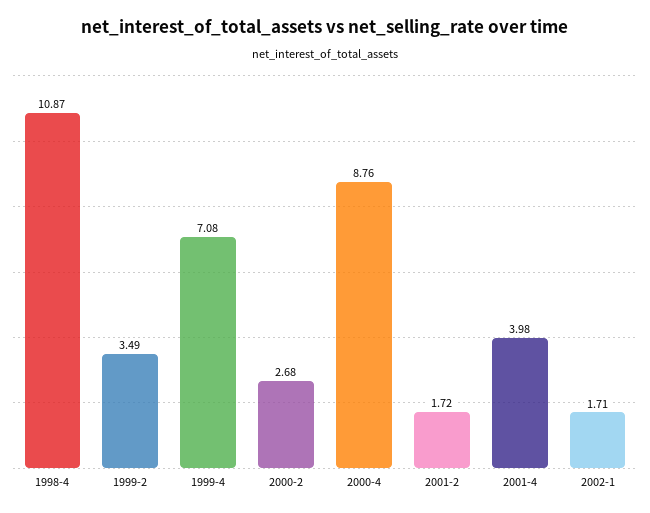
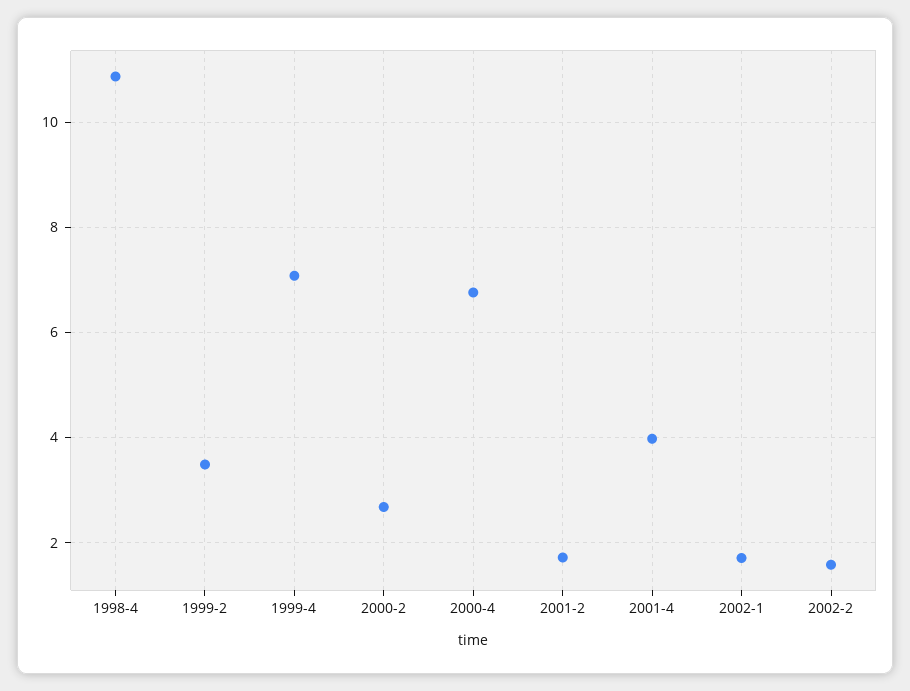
2000-4: 8.76 -> 6.8
2002-2: none -> 1.6

